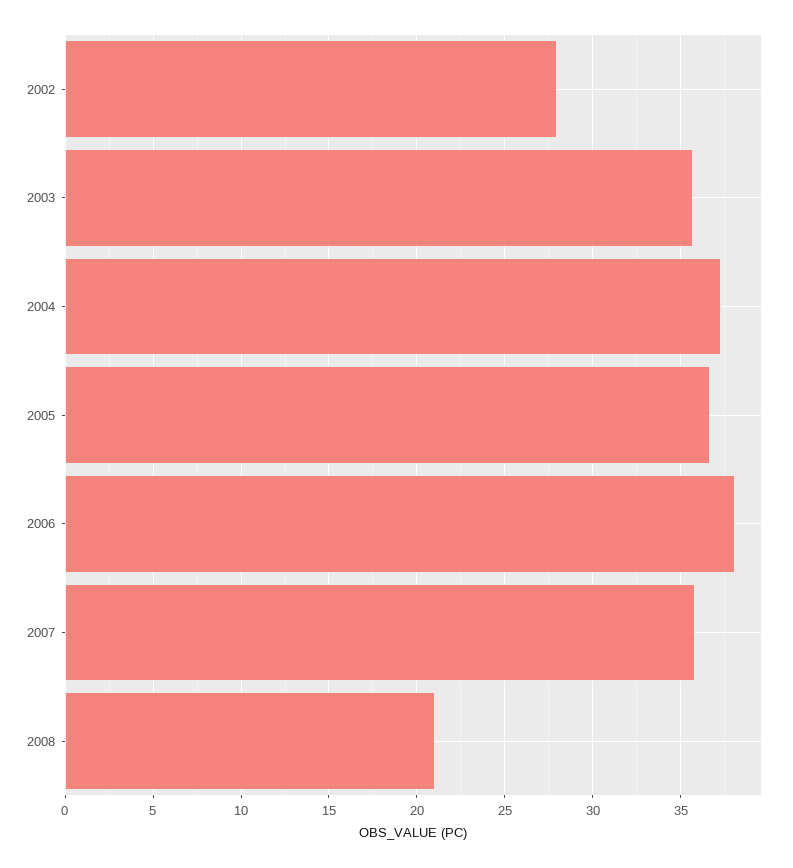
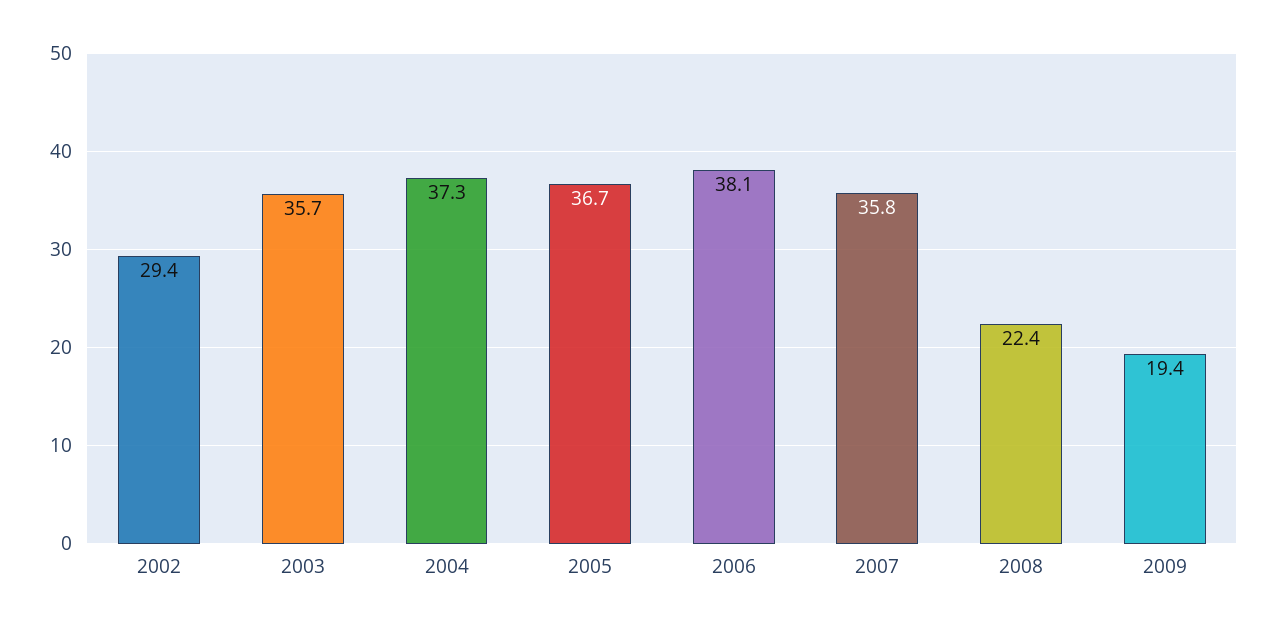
2002: 28 -> 29.4
2008: 21 -> 22.4
2009: none -> 19.4

